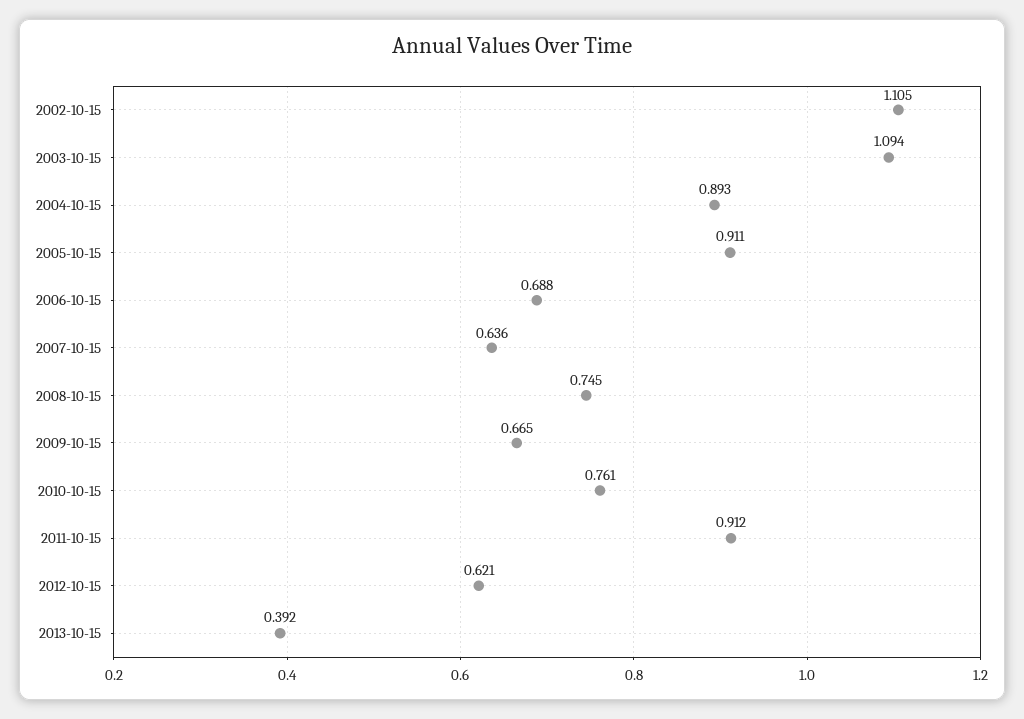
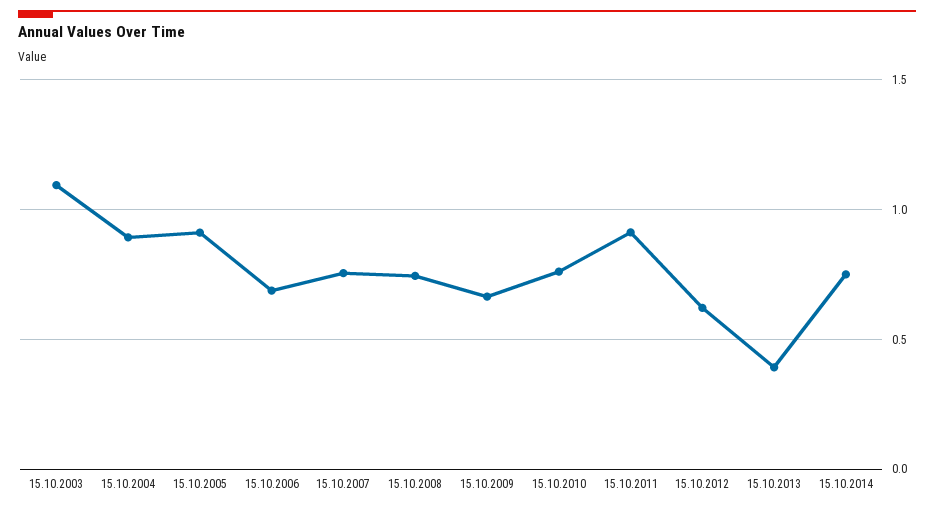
2002-10-15: 1.105 -> none
2007-10-15: 0.636 -> 0.75
15.10.2014: none -> 0.75

